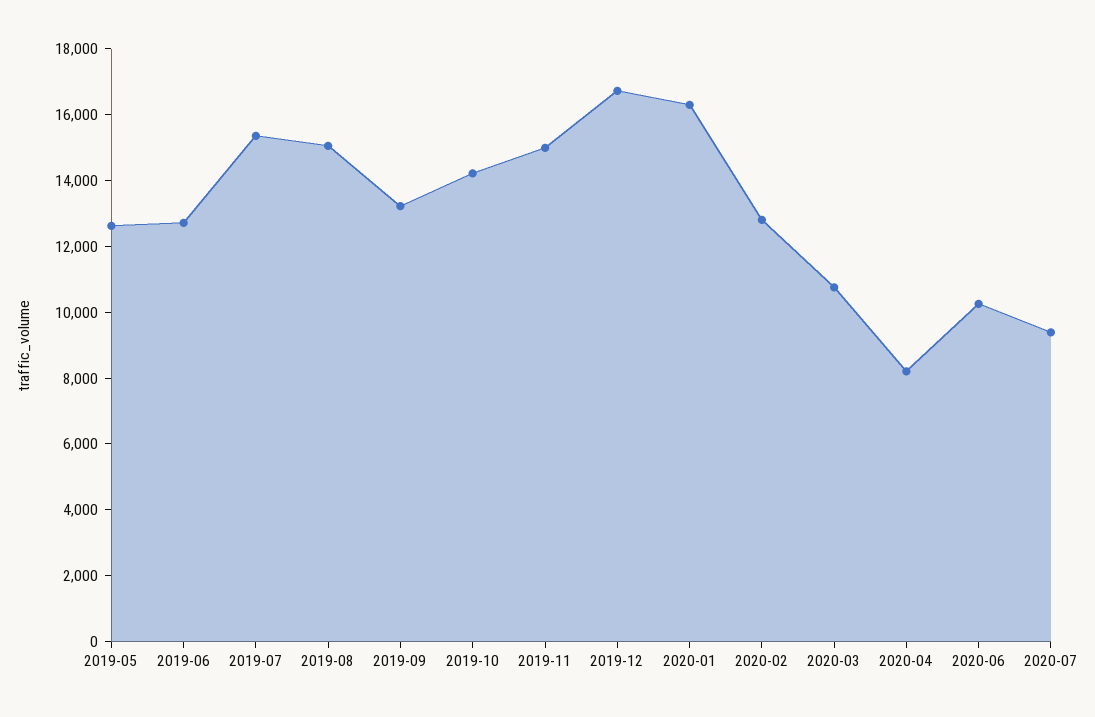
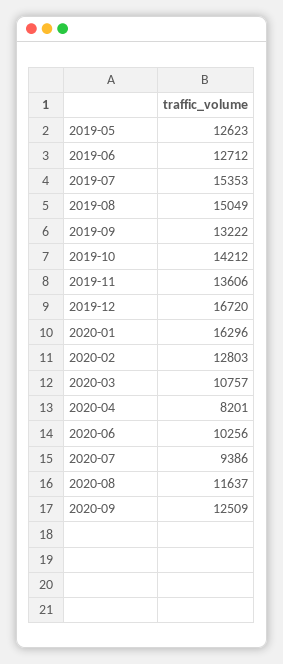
2019-11: 15000 -> 13606
2020-08: none -> 11637
2020-09: none -> 12509

